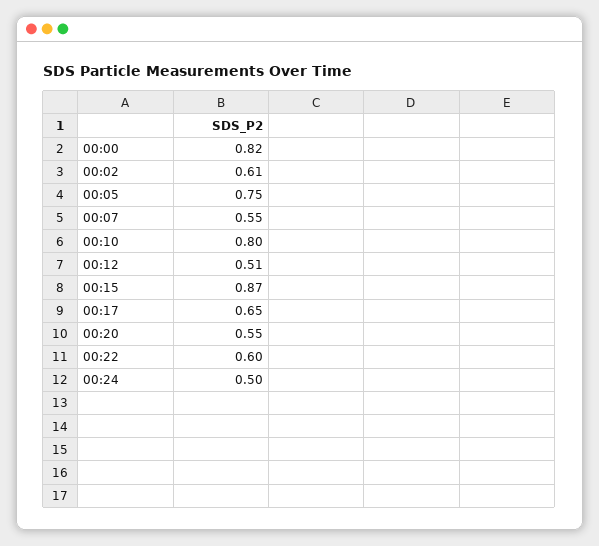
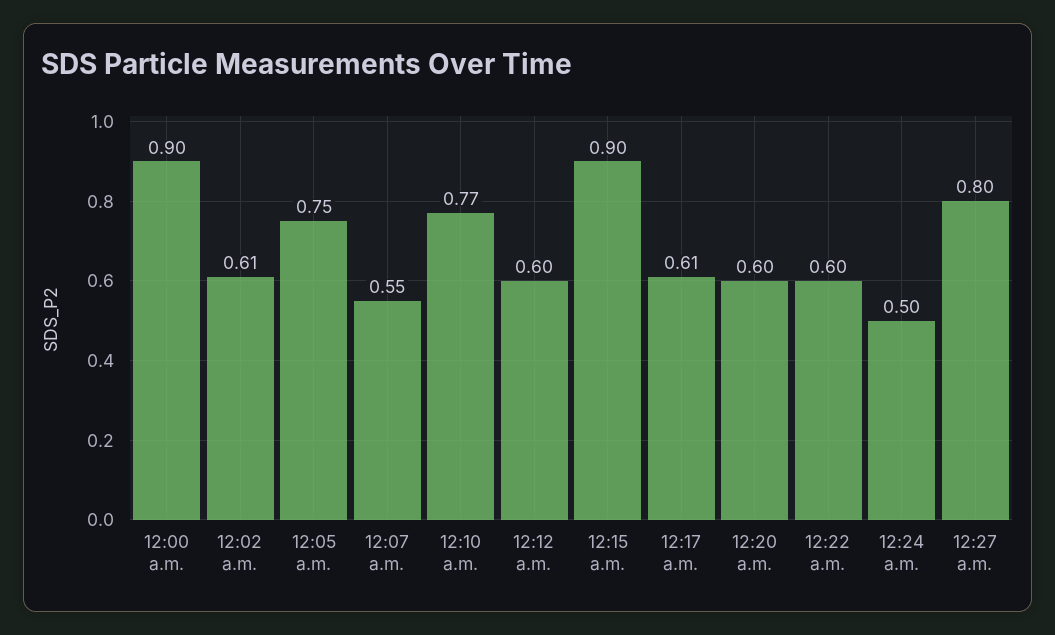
00:00: 0.82 -> 0.9
00:10: 0.8 -> 0.77
00:12: 0.51 -> 0.6
00:15: 0.87 -> 0.9
00:17: 0.65 -> 0.61
00:20: 0.55 -> 0.6
12:27 a.m.: none -> 0.8

